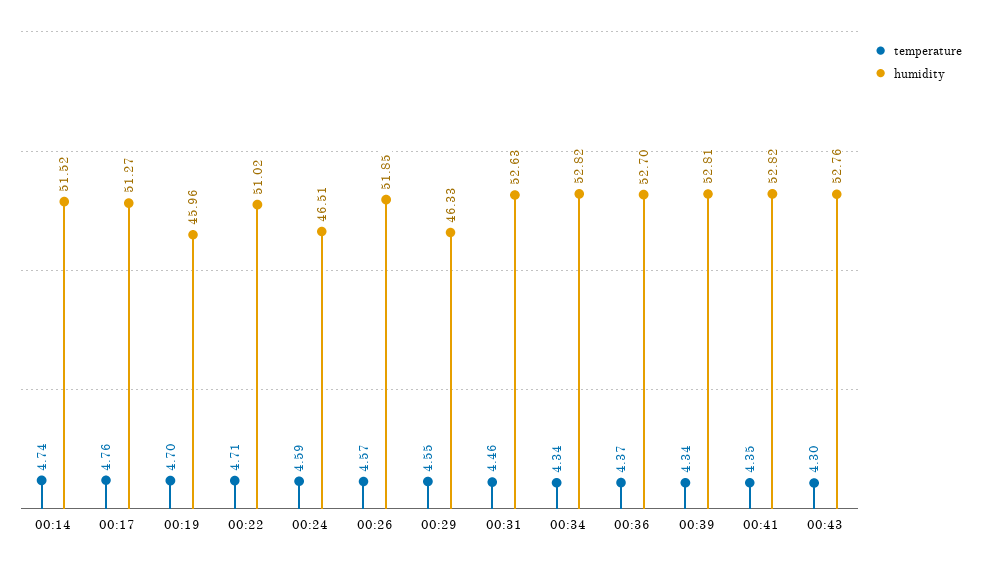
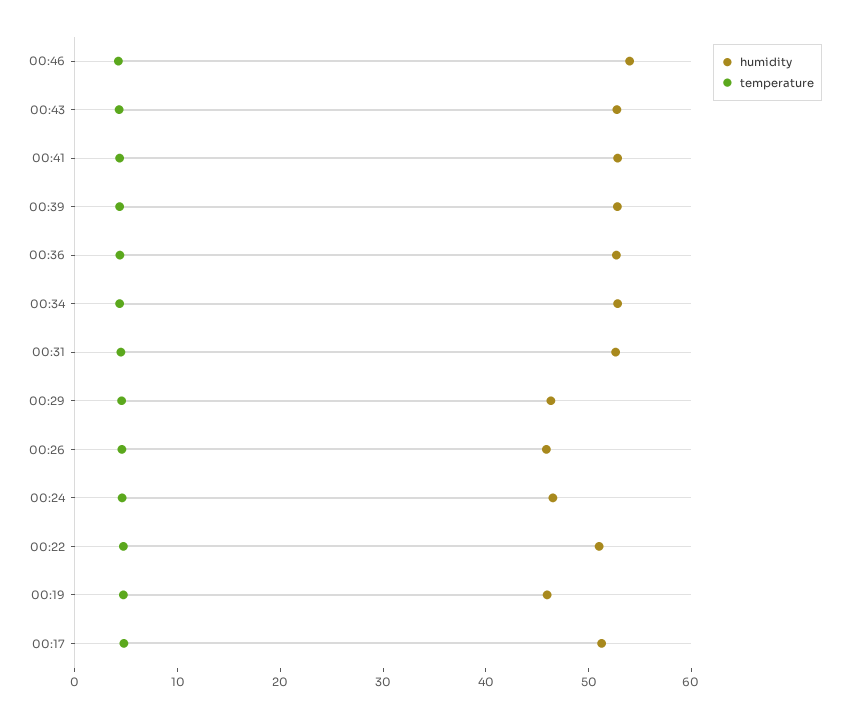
temperature, 00:14: 4.74 -> none
humidity, 00:14: 51.52 -> none
humidity, 00:26: 51.85 -> 46
humidity, 00:46: none -> 54
temperature, 00:46: none -> 4

